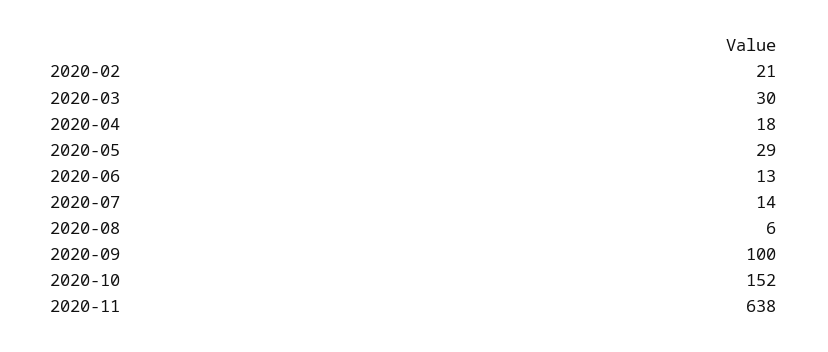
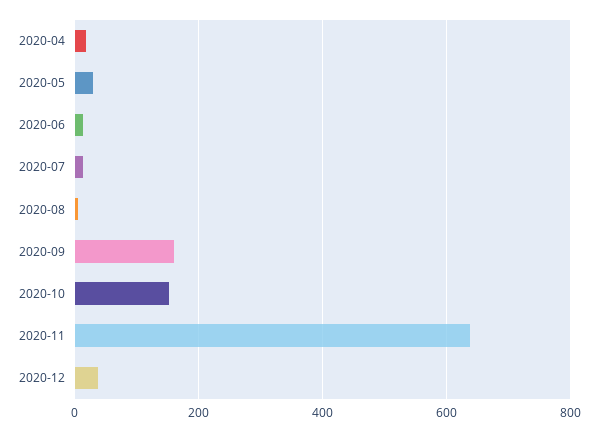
2020-02: 21 -> none
2020-03: 30 -> none
2020-09: 100 -> 160
2020-12: none -> 40

